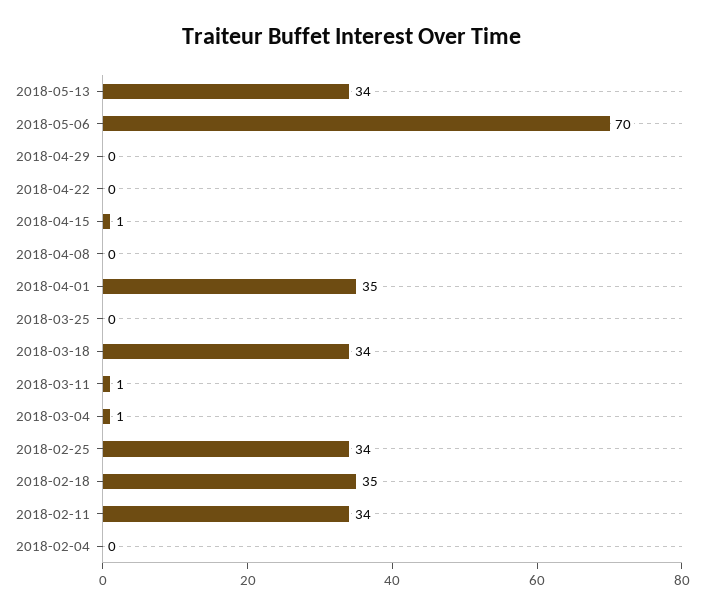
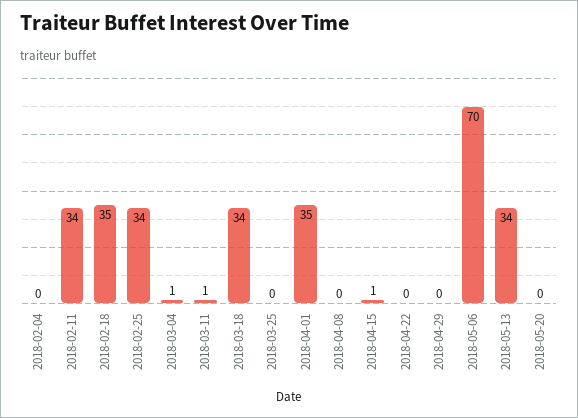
2018-05-20: none -> 0

